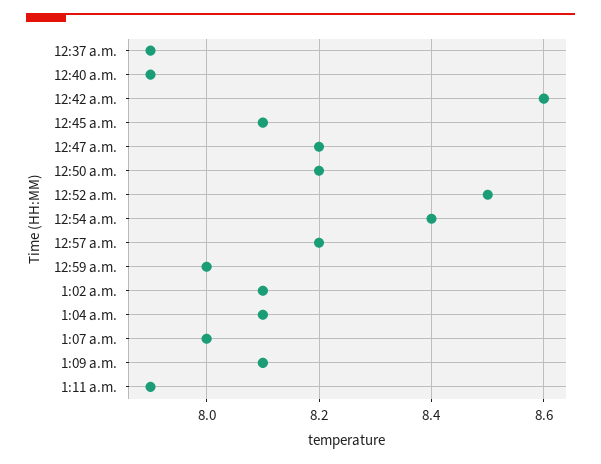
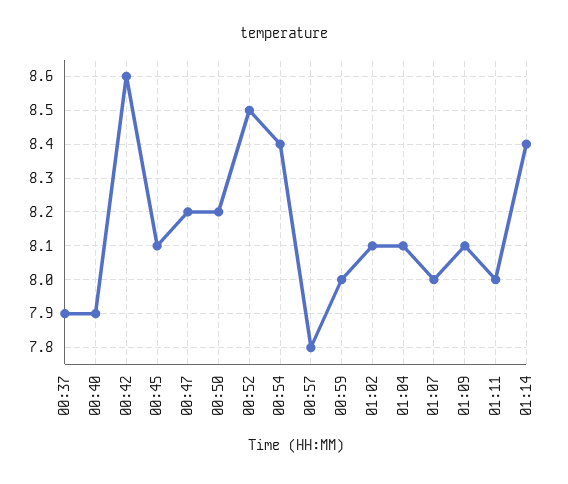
12:57 a.m.: 8.2 -> 7.8
1:11 a.m.: 7.9 -> 8
01:14: none -> 8.4

